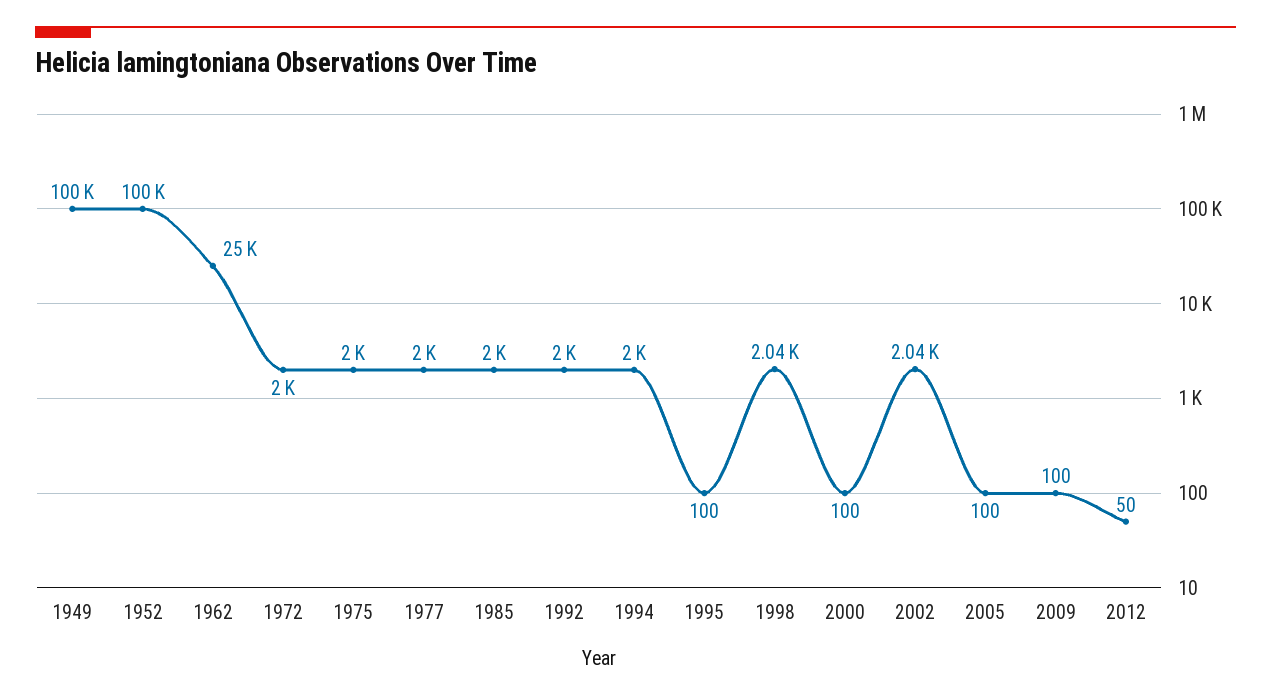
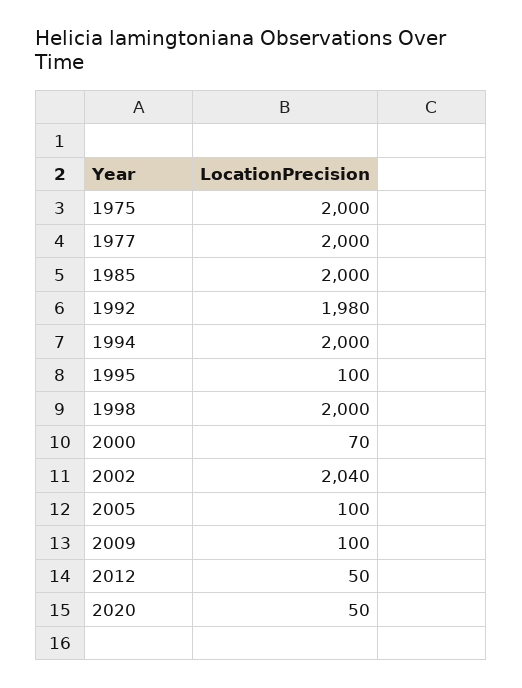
1949: 100000 -> none
1952: 100000 -> none
1962: 25000 -> none
1972: 2000 -> none
1992: 2000 -> 1980
1998: 2040 -> 2000
2000: 100 -> 70
2020: none -> 50

